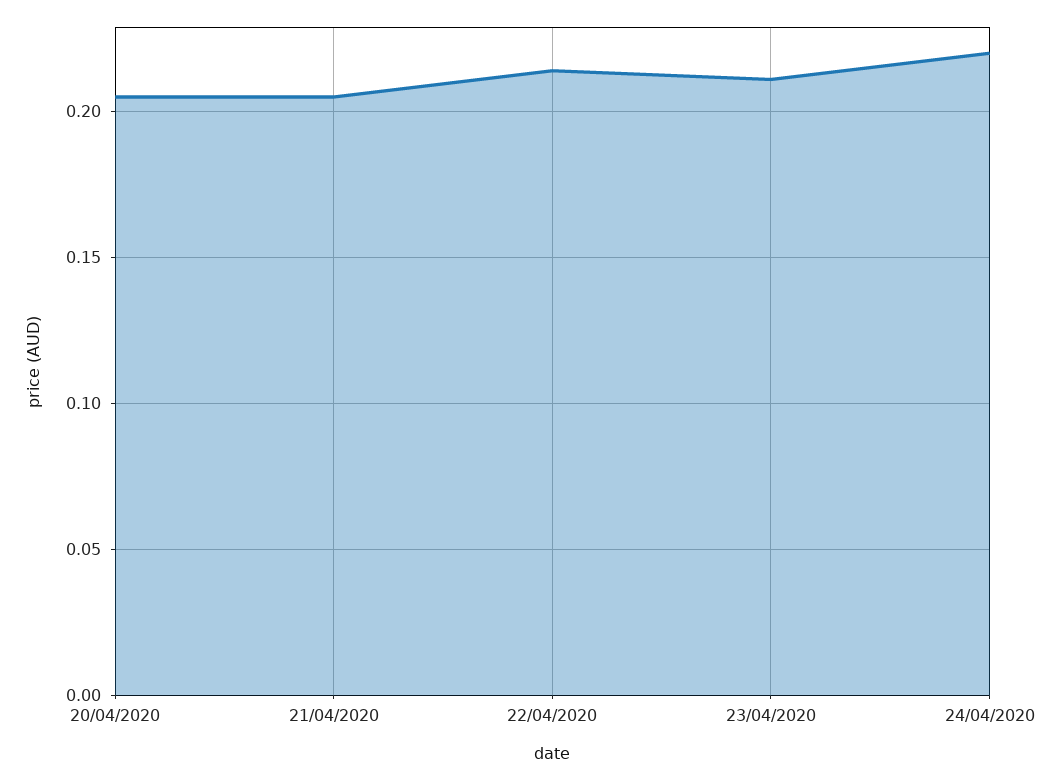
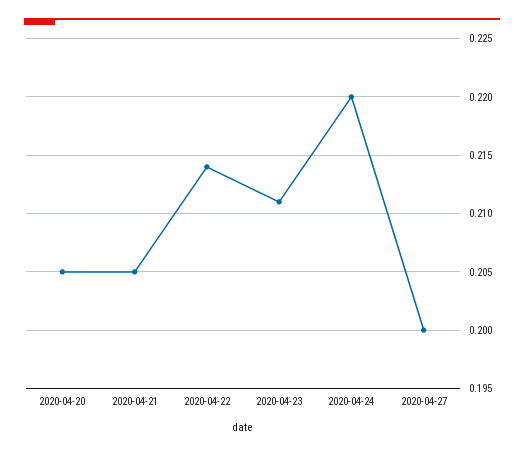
2020-04-27: none -> 0.2

